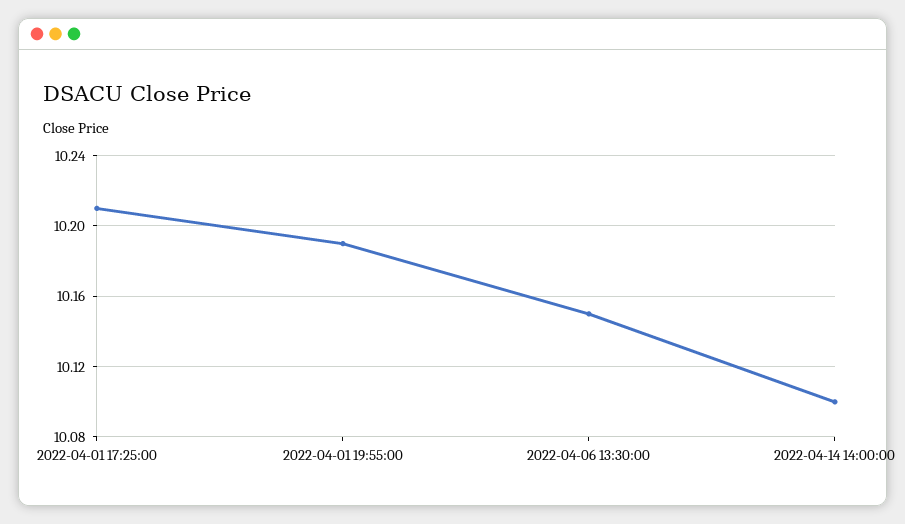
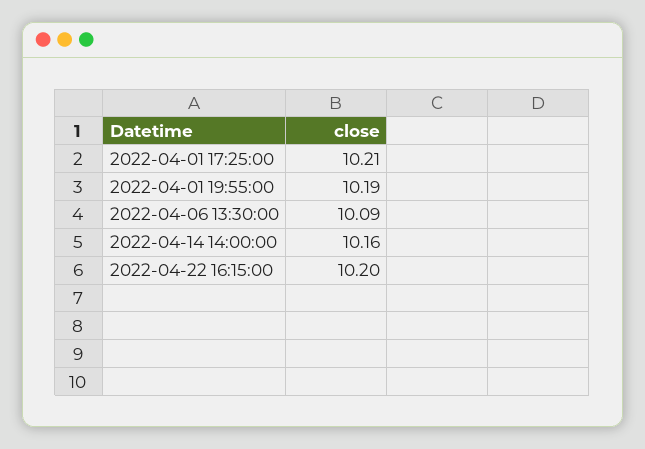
2022-04-06 13:30:00: 10.15 -> 10.09
2022-04-14 14:00:00: 10.1 -> 10.16
2022-04-22 16:15:00: none -> 10.2

